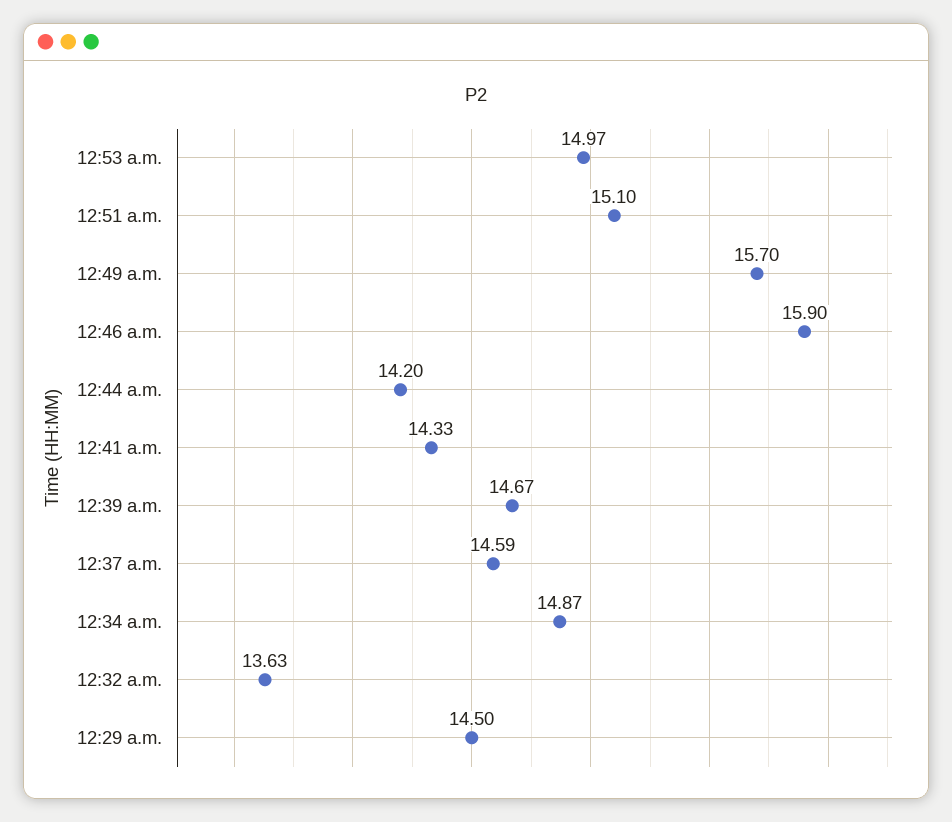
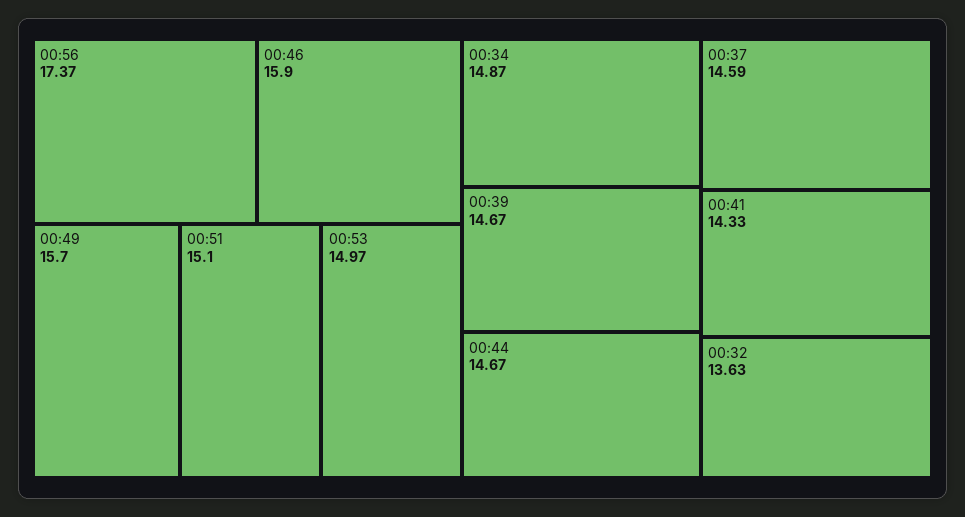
12:44 a.m.: 14.2 -> 14.67
12:29 a.m.: 14.5 -> none
00:56: none -> 17.37

